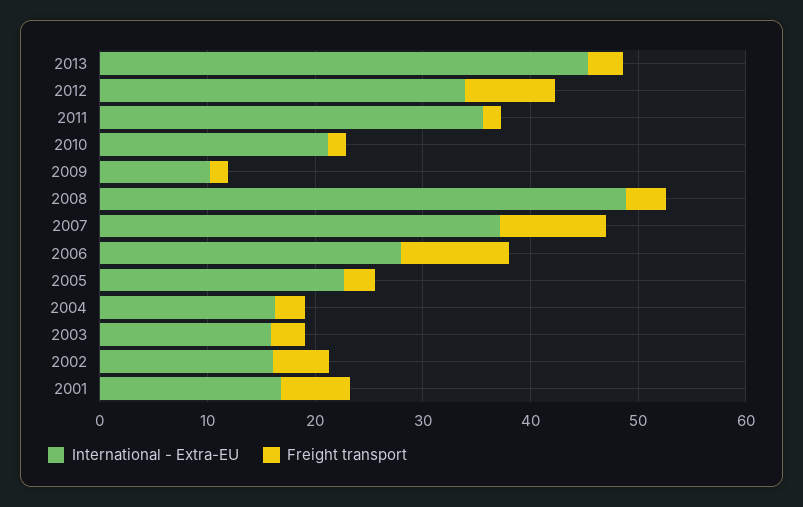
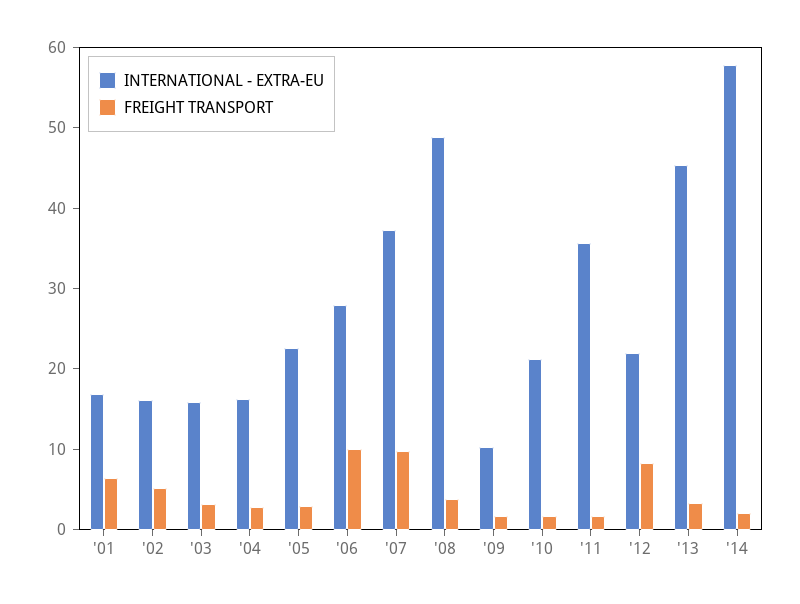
International - Extra-EU, 2012: 34 -> 22
International - Extra-EU, '14: none -> 58
Freight transport, '14: none -> 2

